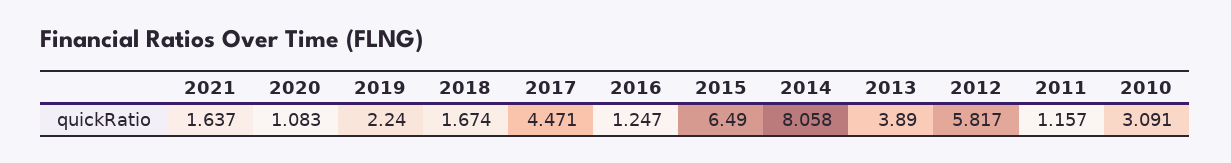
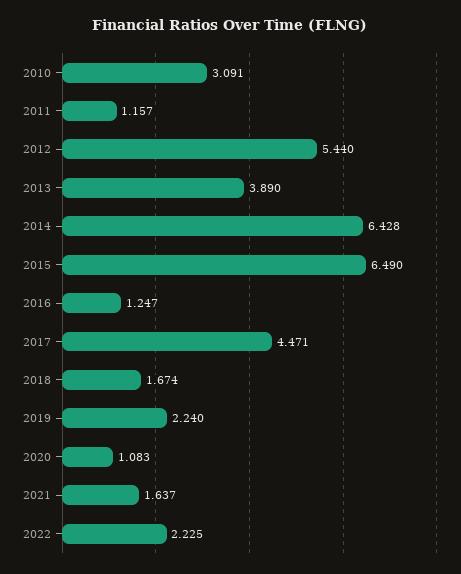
2014: 8.058 -> 6.428
2012: 5.817 -> 5.44
2022: none -> 2.225

